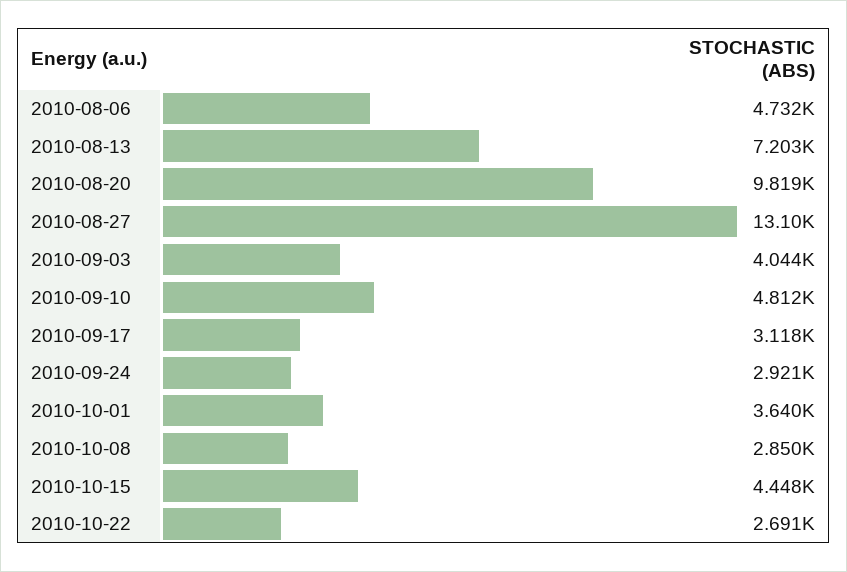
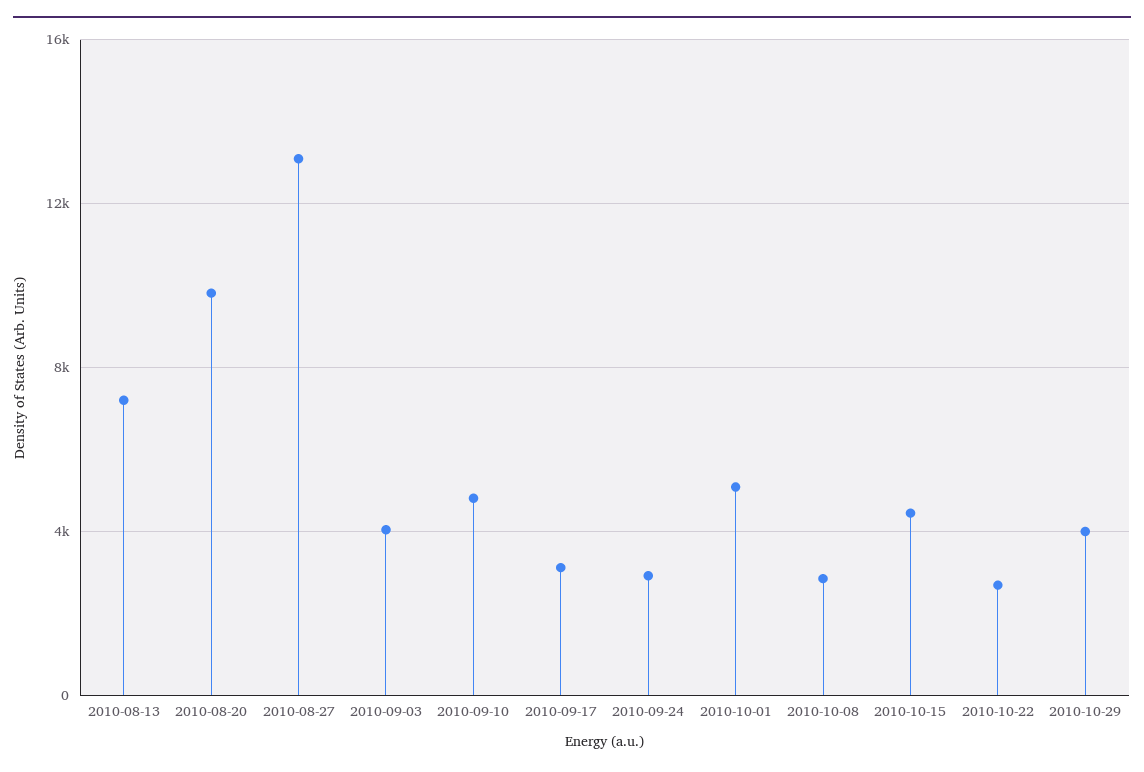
2010-08-06: 4732 -> none
2010-10-01: 3640 -> 5000
2010-10-29: none -> 4000

